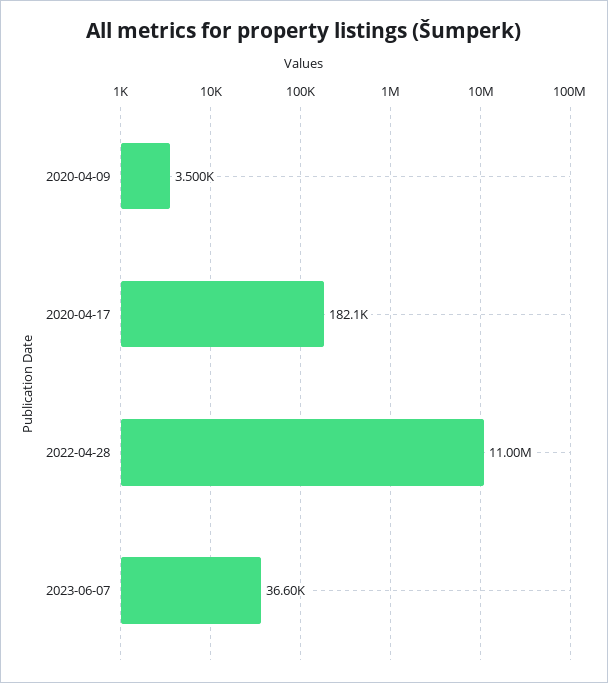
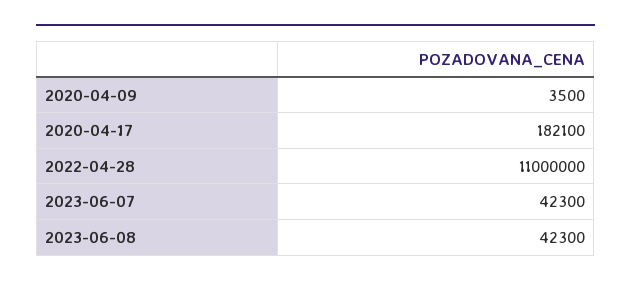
2023-06-07: 36600 -> 42300
2023-06-08: none -> 42300

